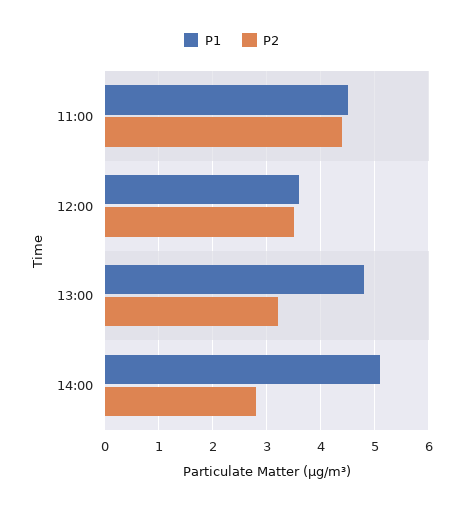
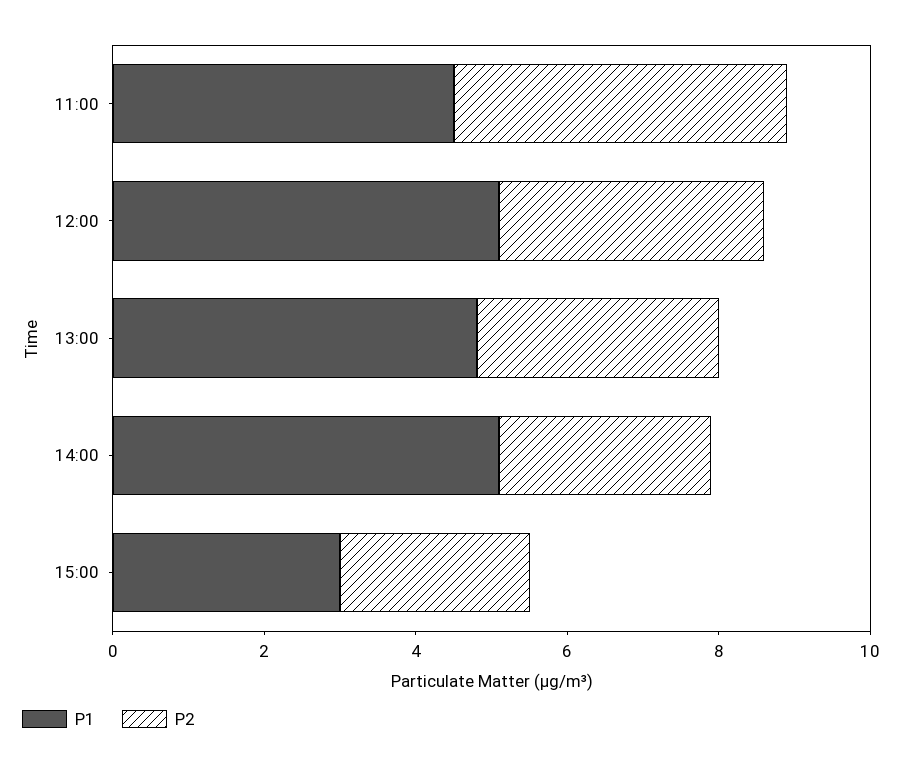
P1, 12:00: 3.5 -> 5
P1, 15:00: none -> 3
P2, 15:00: none -> 2.5

